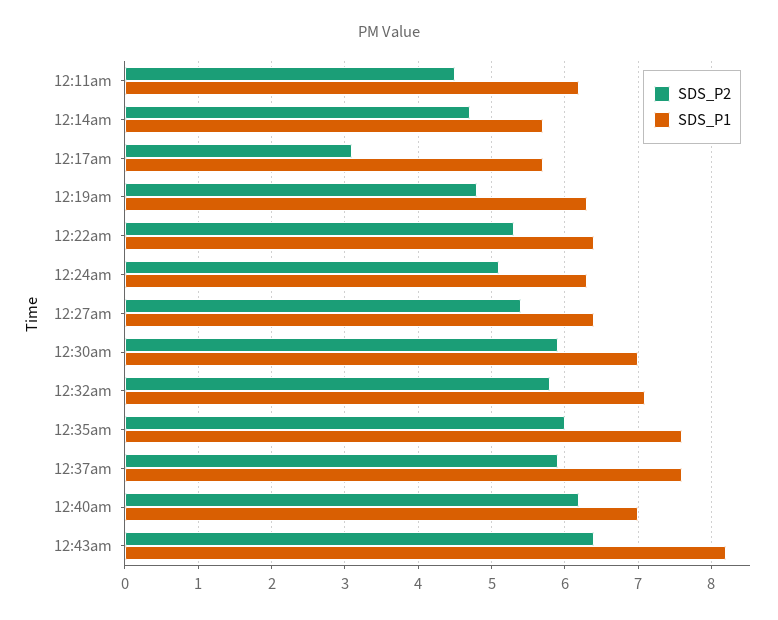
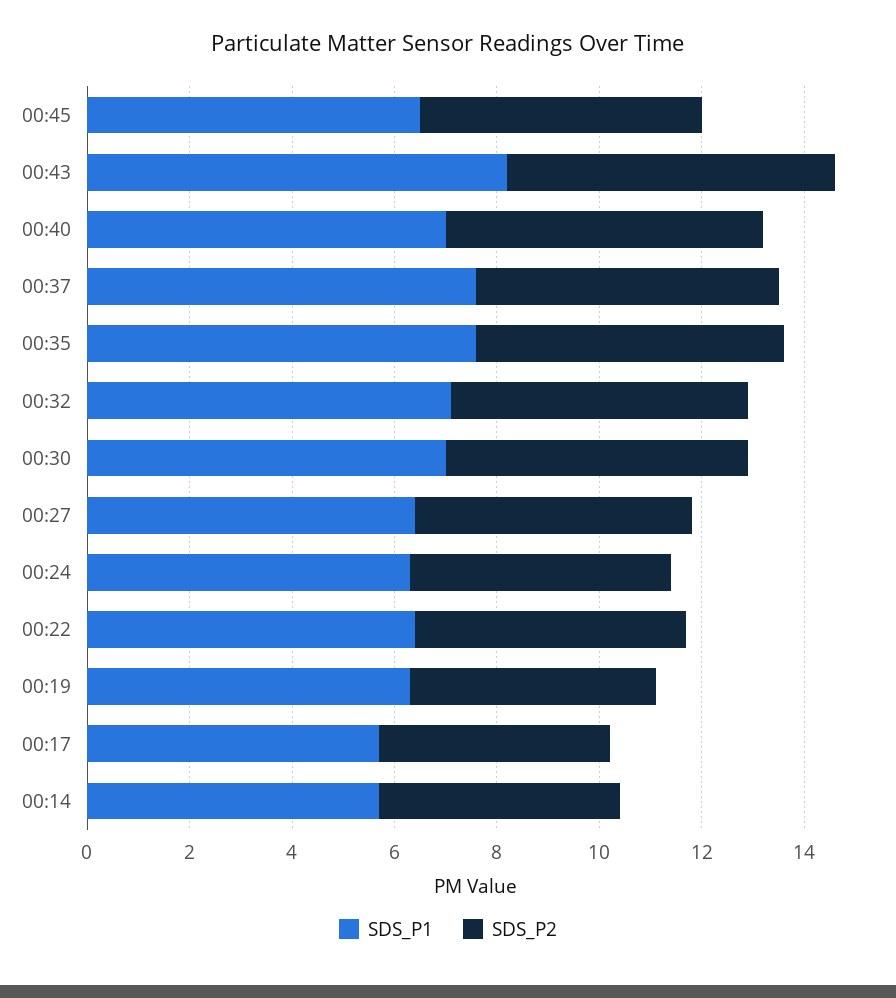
SDS_P2, 12:11am: 4.5 -> none
SDS_P1, 12:11am: 6.2 -> none
SDS_P2, 12:17am: 3.1 -> 4.5
SDS_P1, 00:45: none -> 6.5
SDS_P2, 00:45: none -> 5.5

